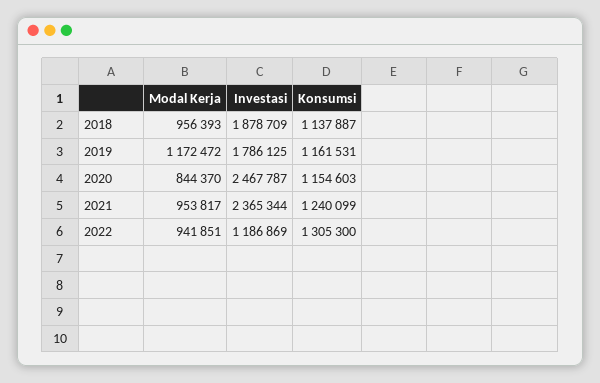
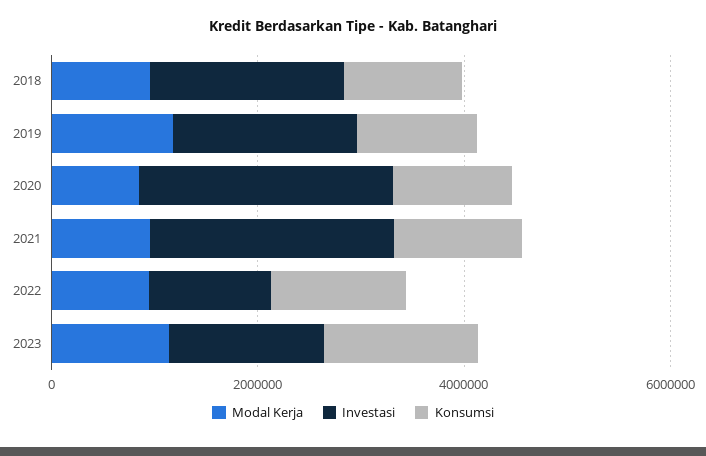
Modal Kerja, 2023: none -> 1000000
Investasi, 2023: none -> 1500000
Konsumsi, 2023: none -> 1500000

